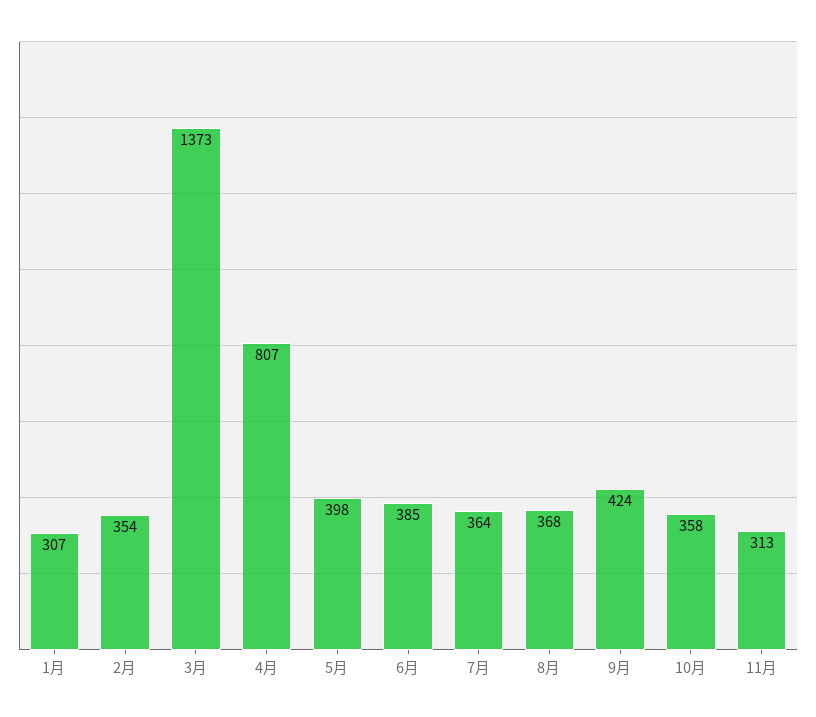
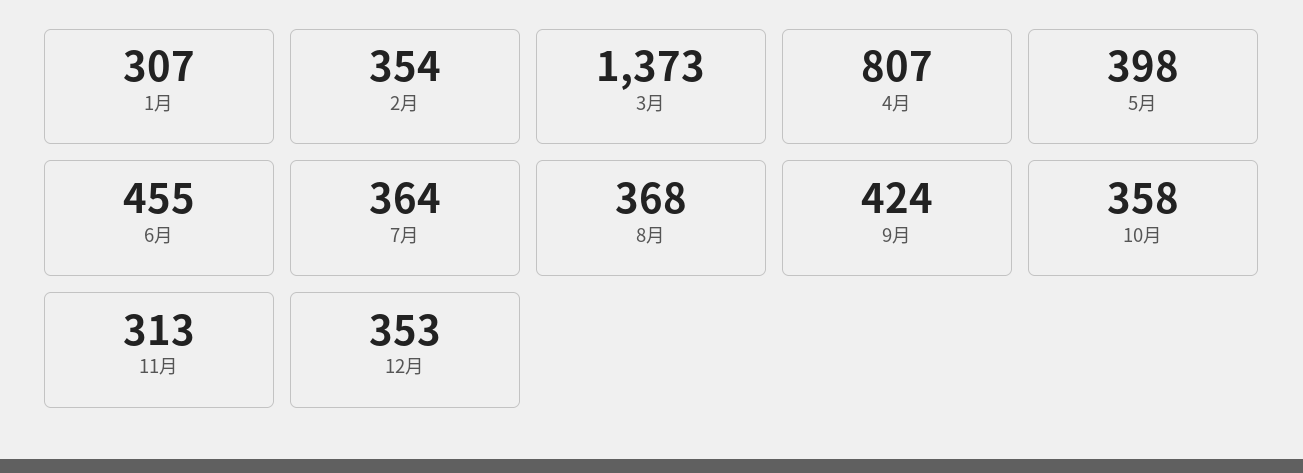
6月: 385 -> 455
12月: none -> 353

